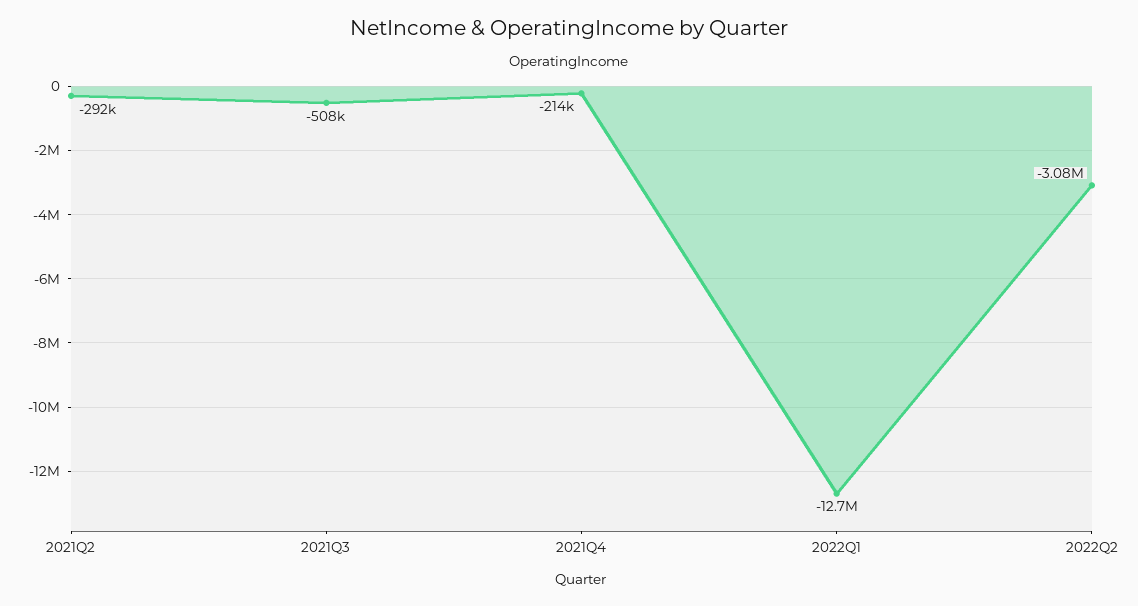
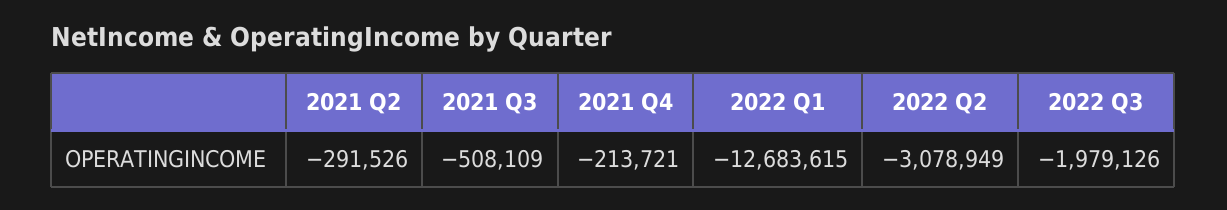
2022 Q3: none -> -1979126

